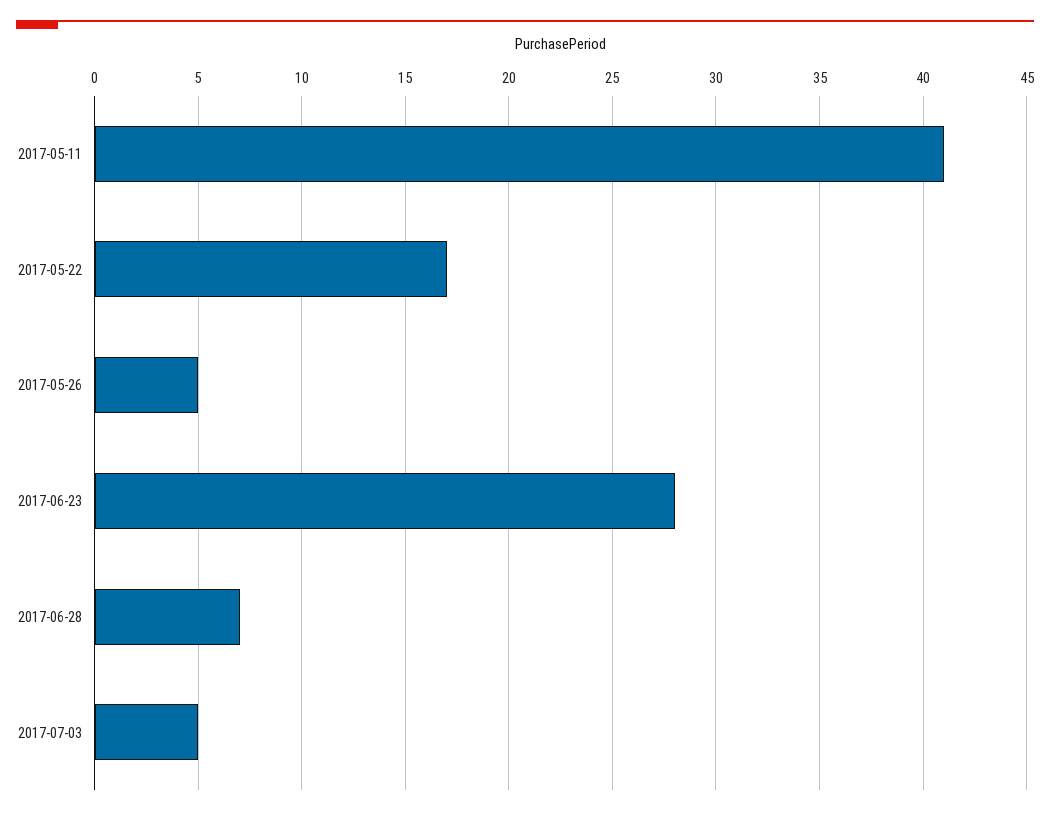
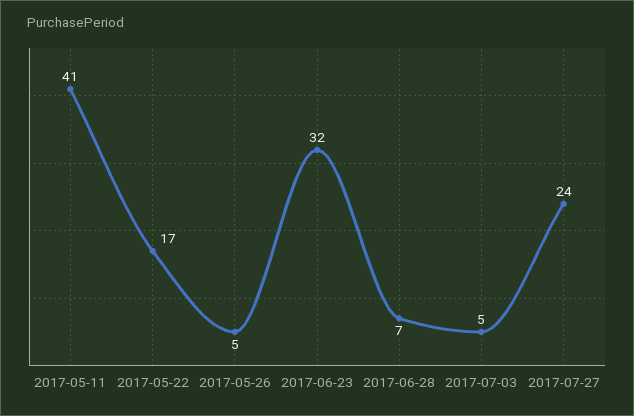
2017-06-23: 28 -> 32
2017-07-27: none -> 24

